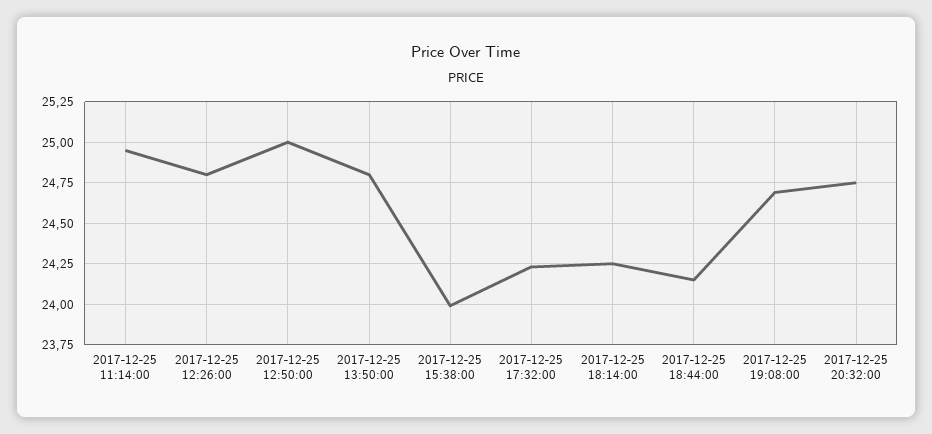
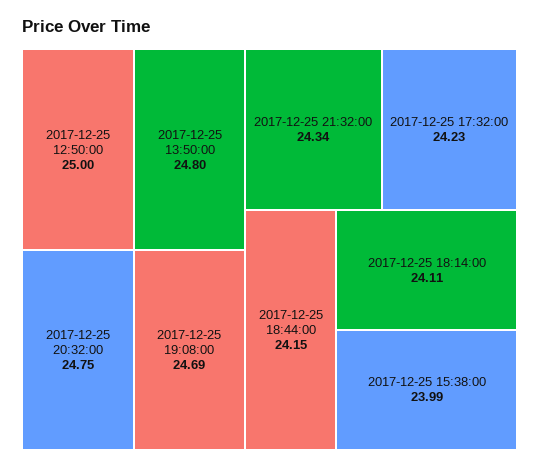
2017-12-25 11:14:00: 24.95 -> none
2017-12-25 12:26:00: 24.8 -> none
2017-12-25 18:14:00: 24.25 -> 24.11
2017-12-25 21:32:00: none -> 24.34

